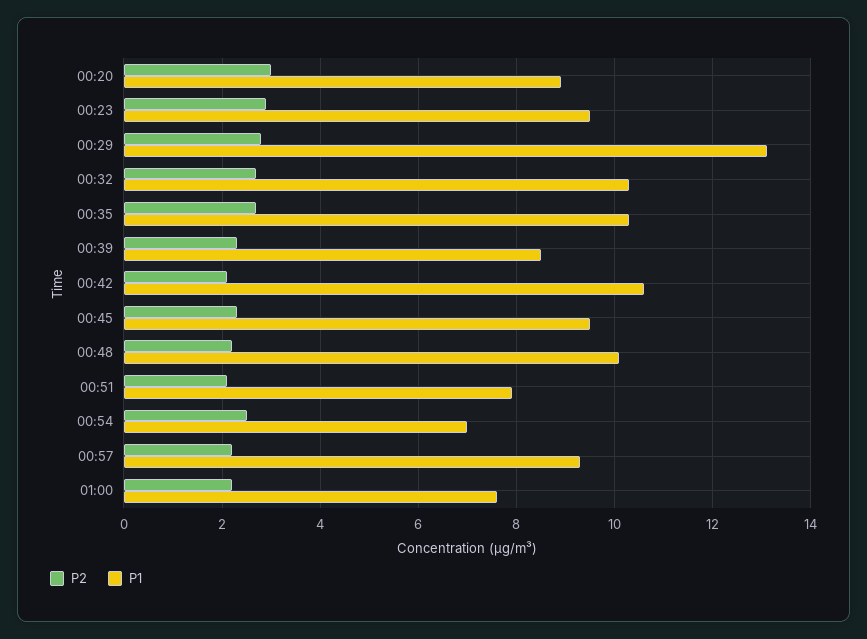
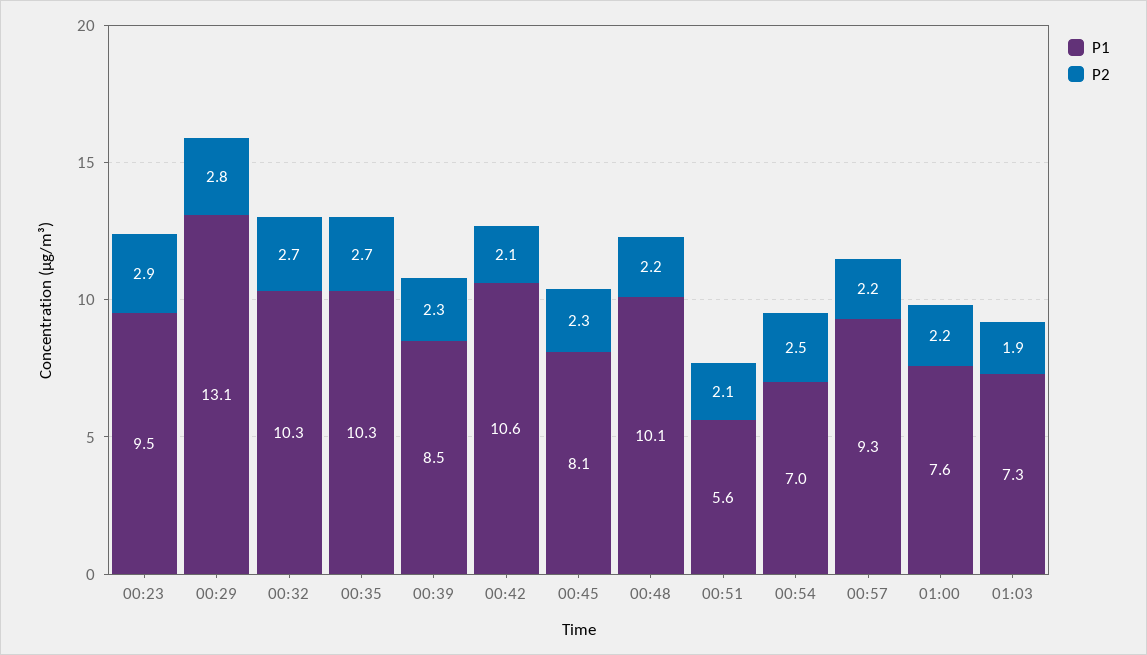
P2, 00:20: 3 -> none
P1, 00:20: 9 -> none
P1, 00:45: 9.5 -> 8.1
P1, 00:51: 8 -> 5.6
P1, 01:03: none -> 7.3
P2, 01:03: none -> 1.9

